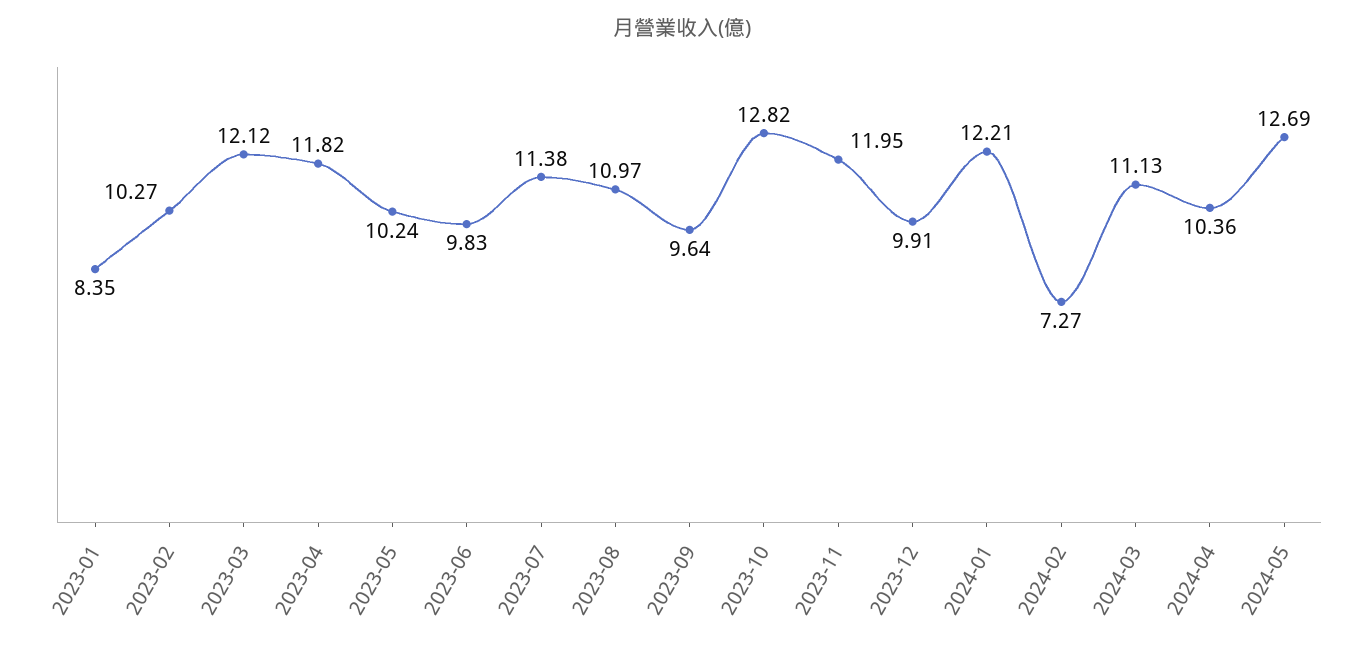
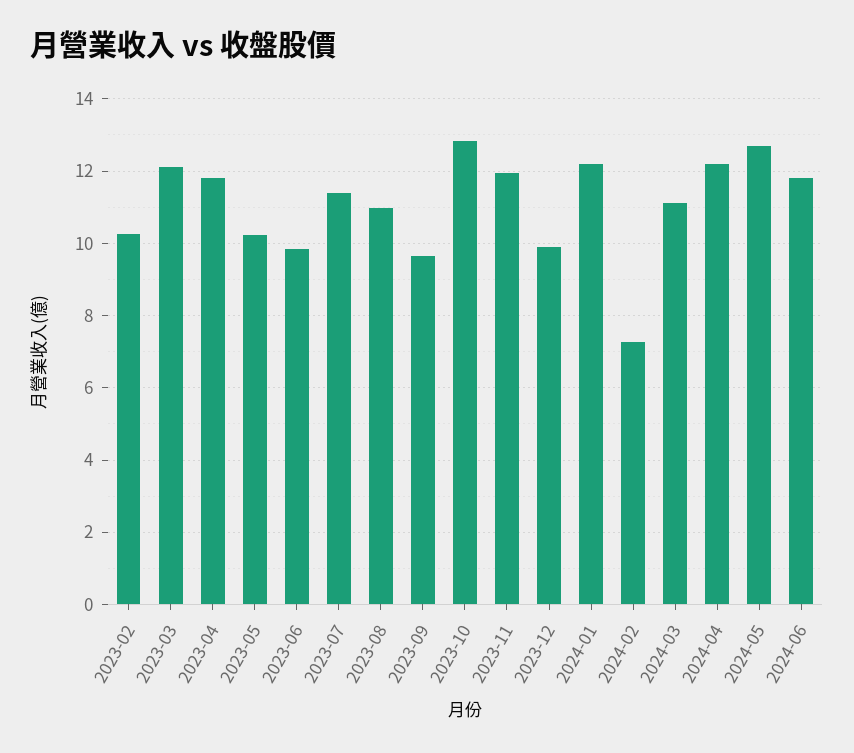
2023-01: 8.35 -> none
2024-04: 10.36 -> 12.2
2024-06: none -> 11.8

